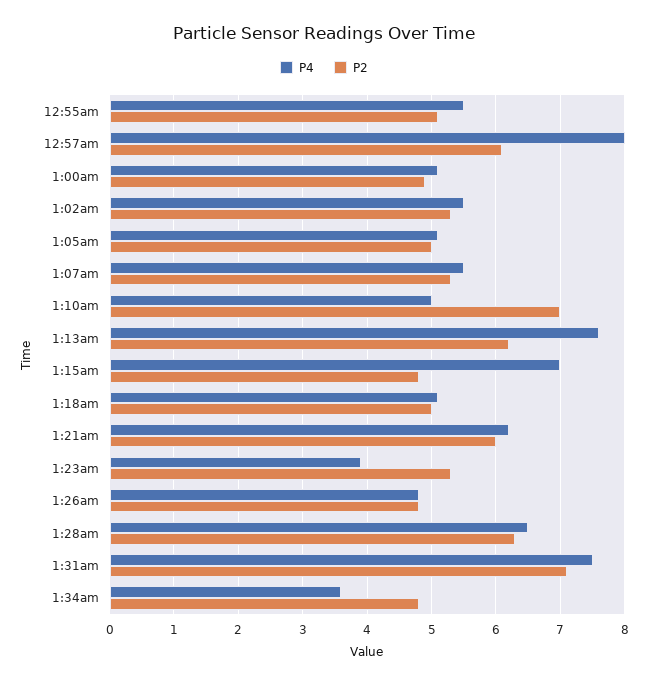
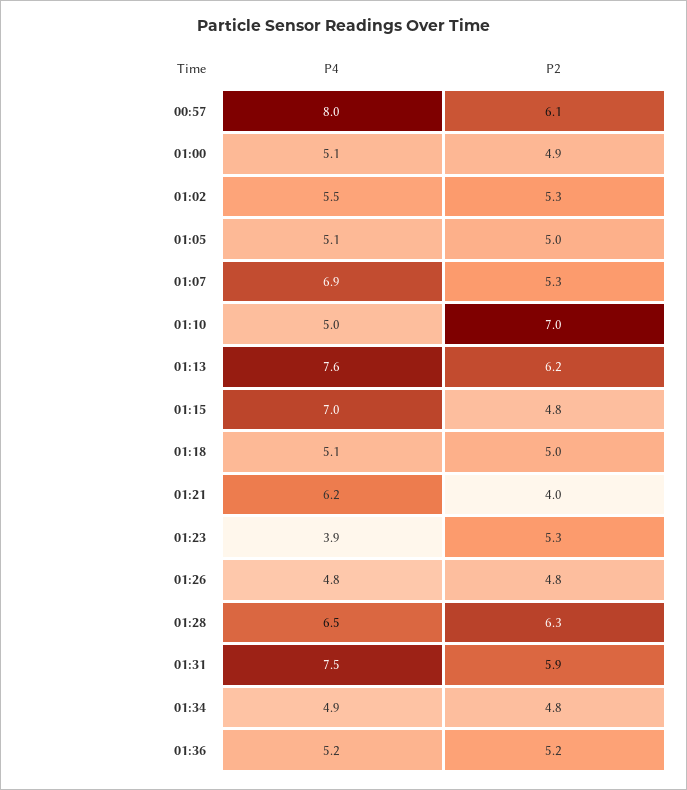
P4, 12:55am: 5.5 -> none
P2, 12:55am: 5.1 -> none
P4, 1:07am: 5.5 -> 6.9
P2, 1:21am: 6 -> 4
P2, 1:31am: 7.1 -> 5.9
P4, 1:34am: 3.6 -> 4.9
P4, 01:36: none -> 5.2
P2, 01:36: none -> 5.2

